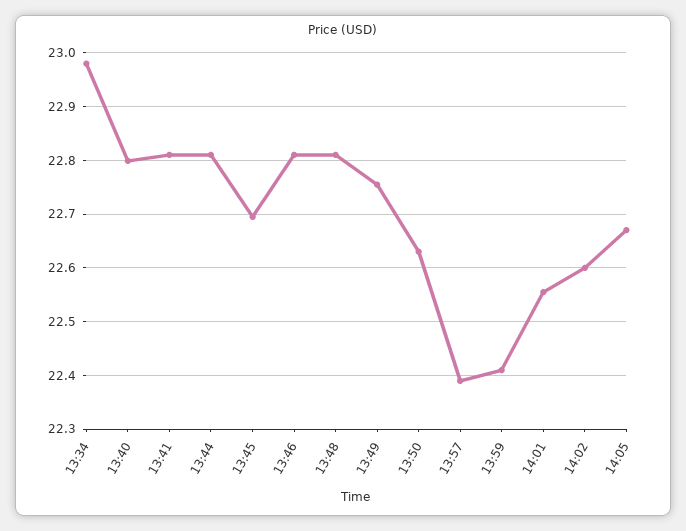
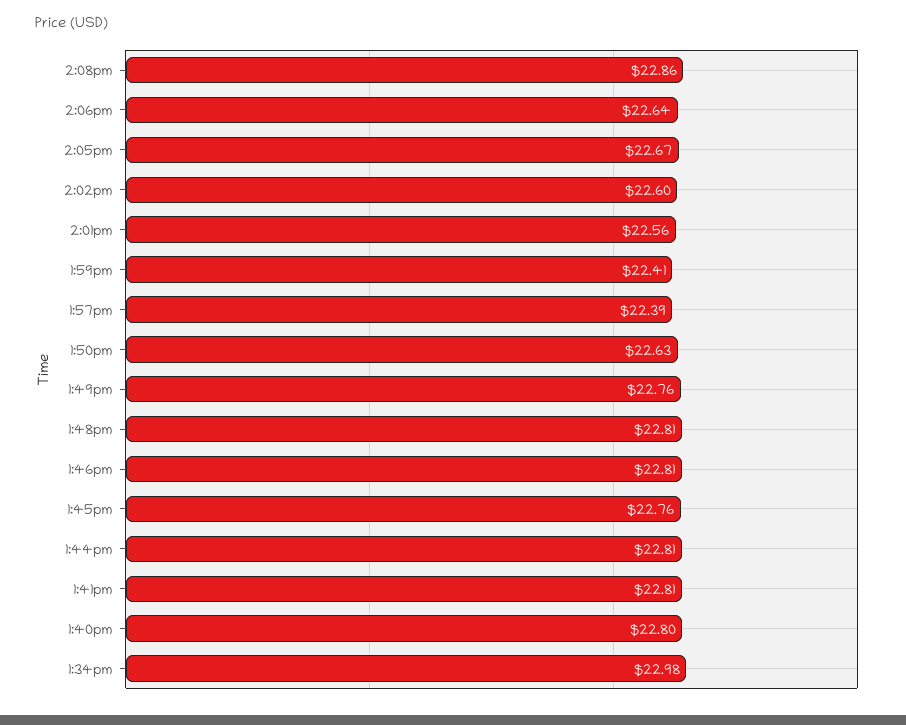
13:45: 22.7 -> 22.76
2:08pm: none -> 22.86
2:06pm: none -> 22.64

